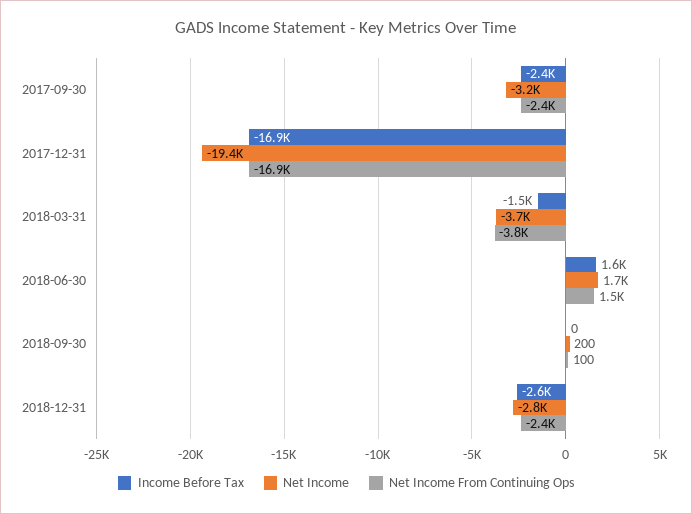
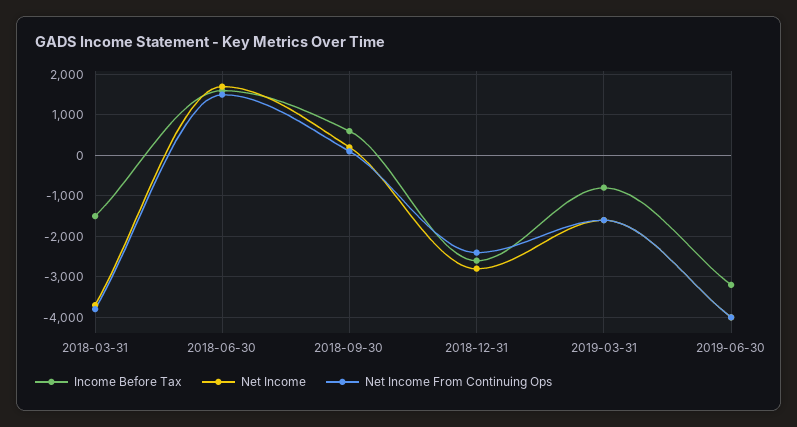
Income Before Tax, 2017-09-30: -2400 -> none
Net Income, 2017-09-30: -3200 -> none
Net Income From Continuing Ops, 2017-09-30: -2400 -> none
Income Before Tax, 2017-12-31: -16900 -> none
Net Income, 2017-12-31: -19400 -> none
Net Income From Continuing Ops, 2017-12-31: -16900 -> none
Income Before Tax, 2018-09-30: 0 -> 600
Income Before Tax, 2019-03-31: none -> -800
Net Income, 2019-03-31: none -> -1600
Net Income From Continuing Ops, 2019-03-31: none -> -1600
Income Before Tax, 2019-06-30: none -> -3200
Net Income, 2019-06-30: none -> -4000
Net Income From Continuing Ops, 2019-06-30: none -> -4000

